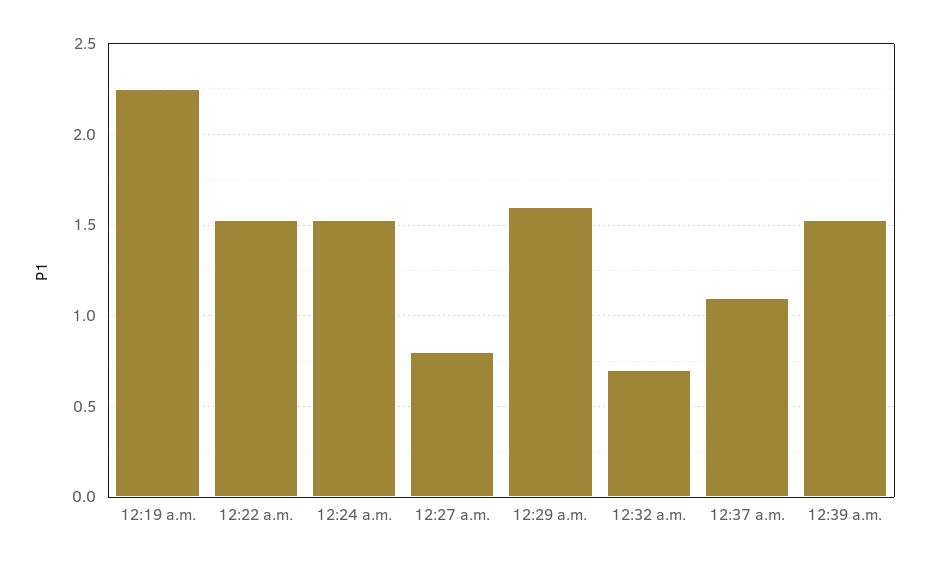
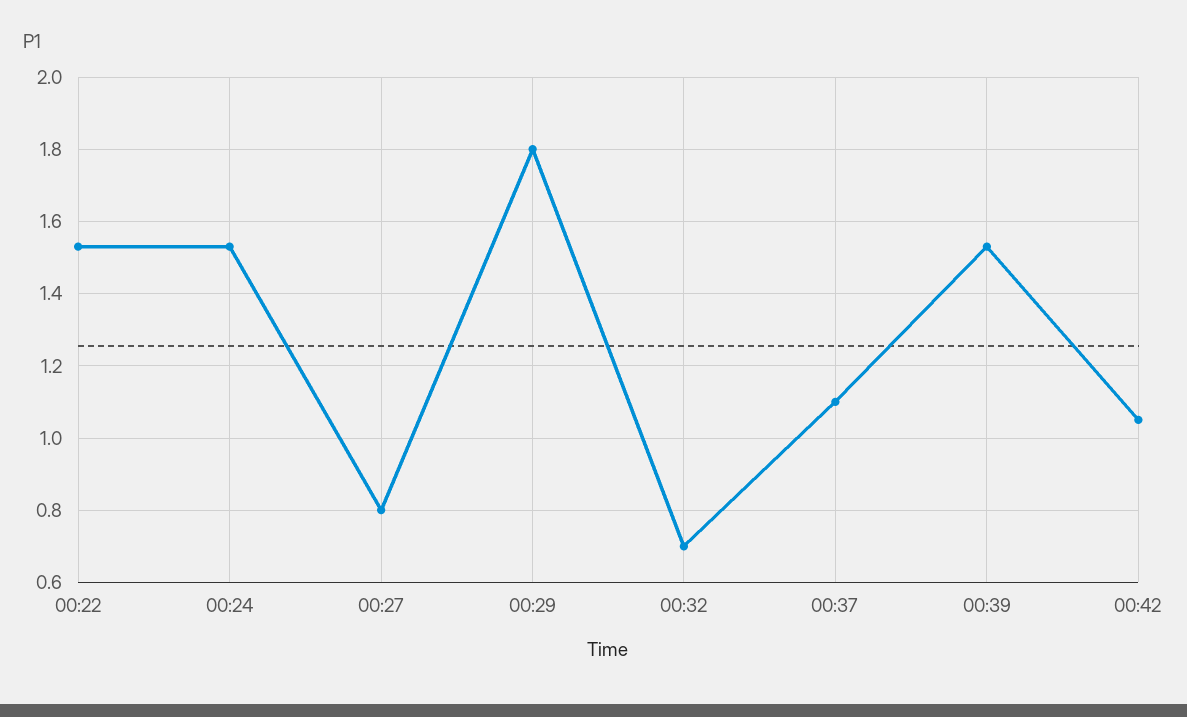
12:19 a.m.: 2.25 -> none
12:29 a.m.: 1.6 -> 1.8
00:42: none -> 1.05

